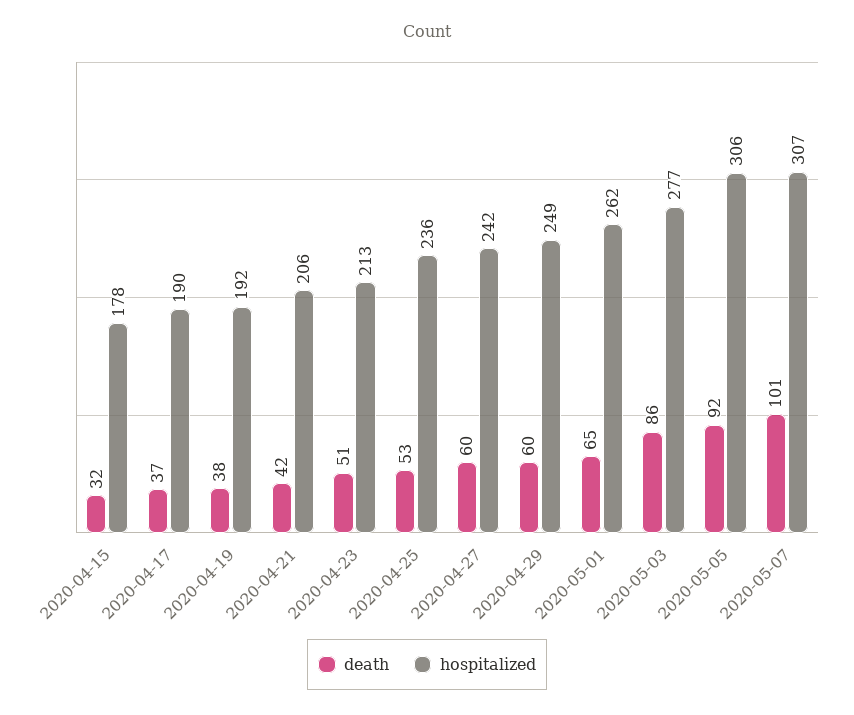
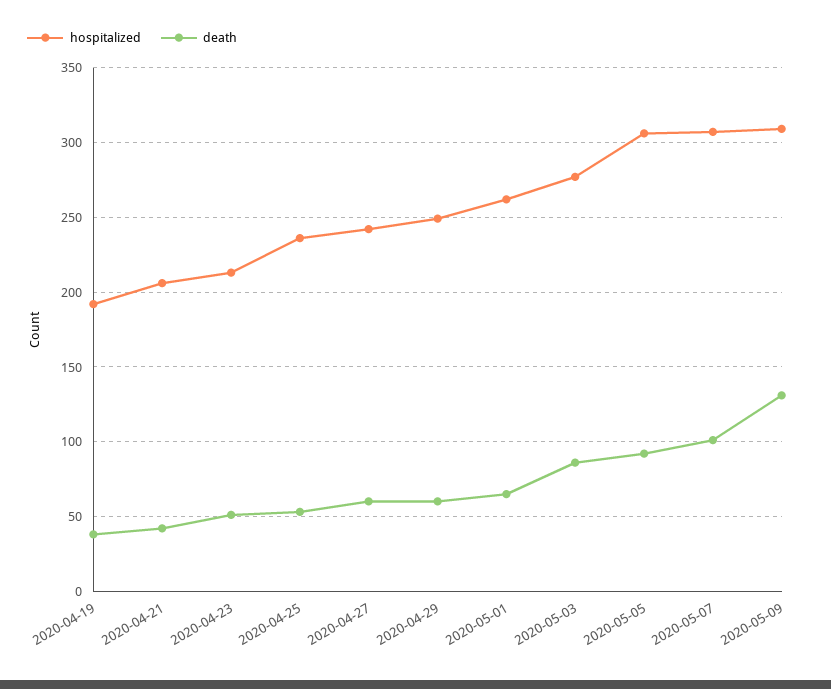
death, 2020-04-15: 32 -> none
hospitalized, 2020-04-15: 178 -> none
death, 2020-04-17: 37 -> none
hospitalized, 2020-04-17: 190 -> none
hospitalized, 2020-05-09: none -> 310
death, 2020-05-09: none -> 130

